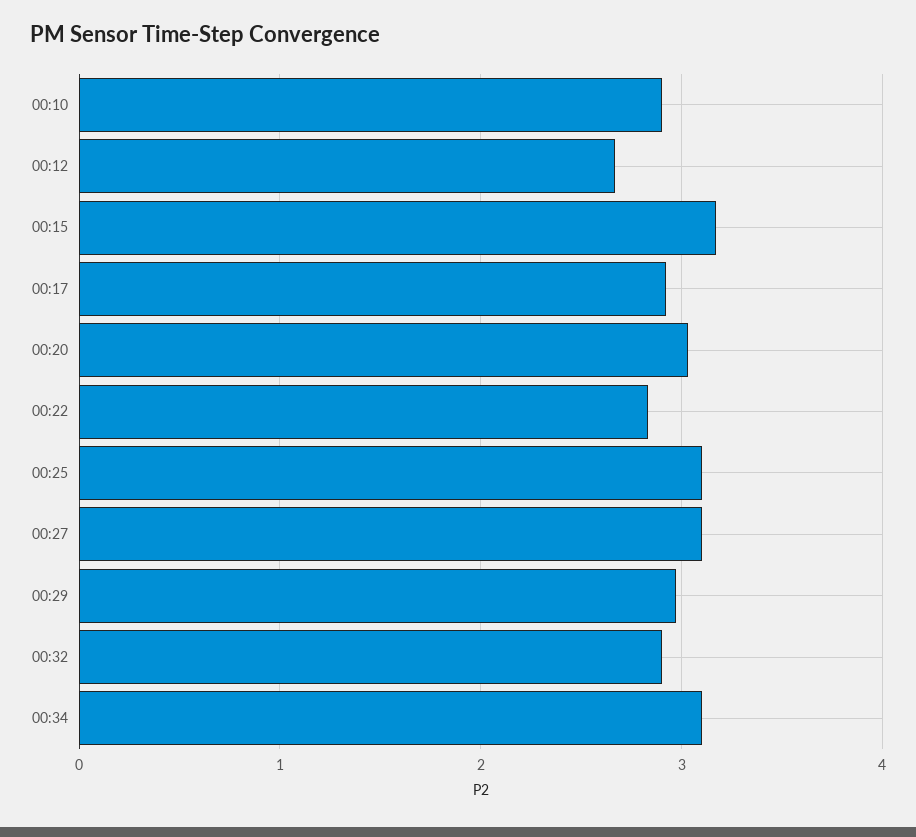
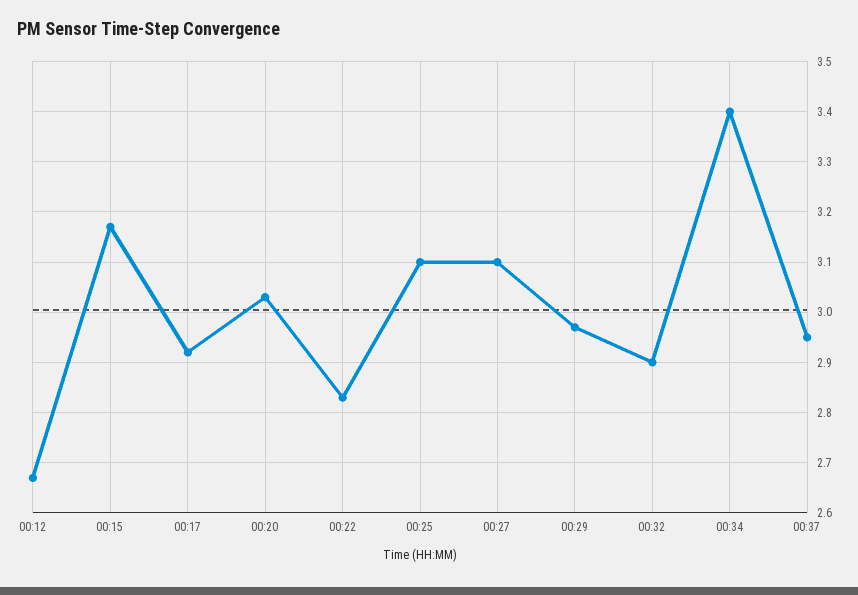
00:10: 2.9 -> none
00:34: 3.1 -> 3.4
00:37: none -> 2.95

